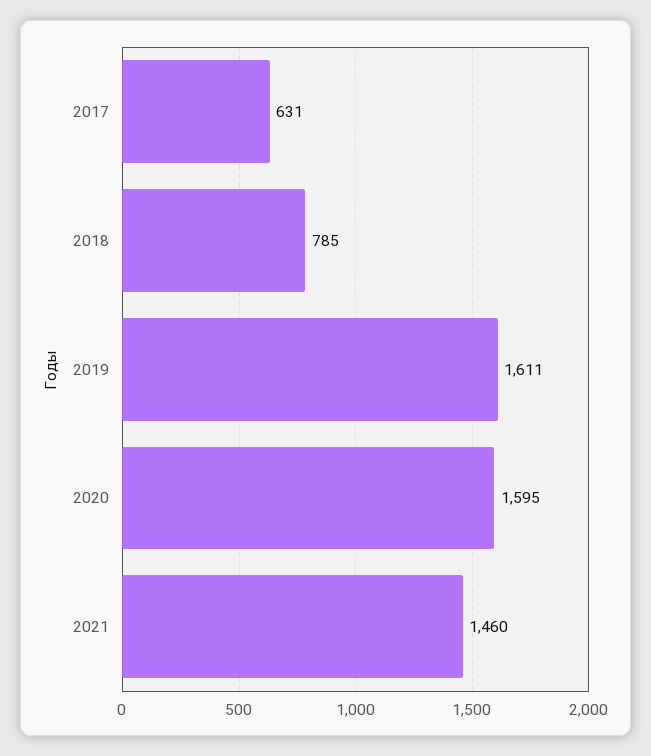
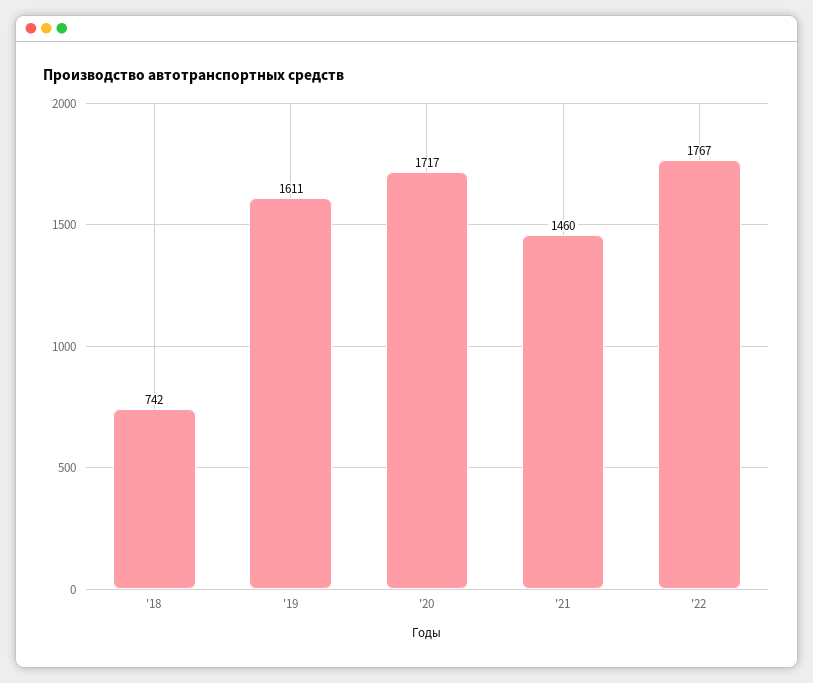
2017: 631 -> none
2018: 785 -> 742
2020: 1595 -> 1717
'22: none -> 1767

